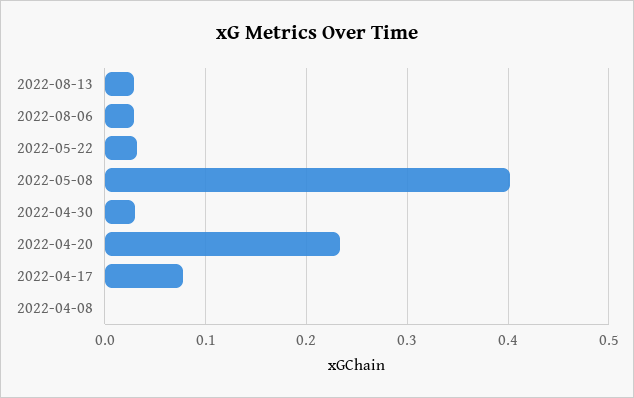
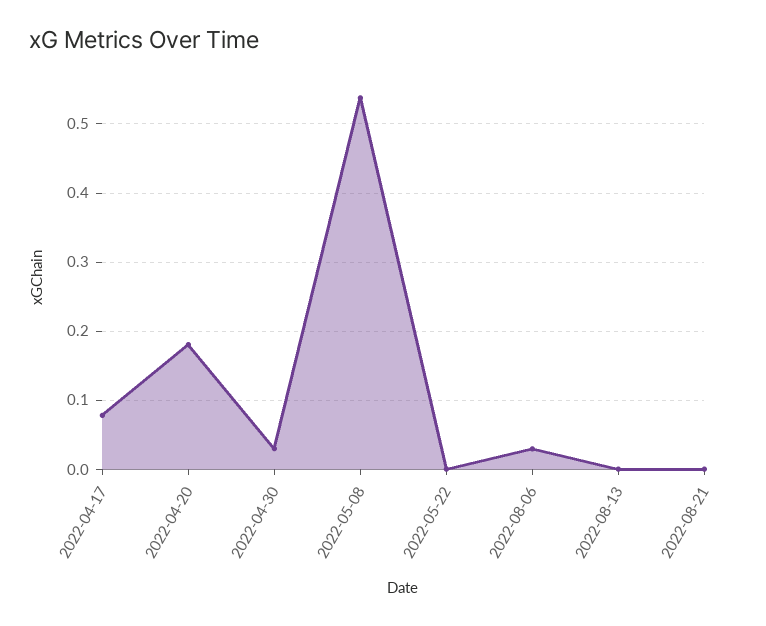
2022-08-13: 0.03 -> 0
2022-05-22: 0.03 -> 0
2022-05-08: 0.4 -> 0.54
2022-04-20: 0.23 -> 0.18
2022-04-08: 0 -> none
2022-08-21: none -> 0

